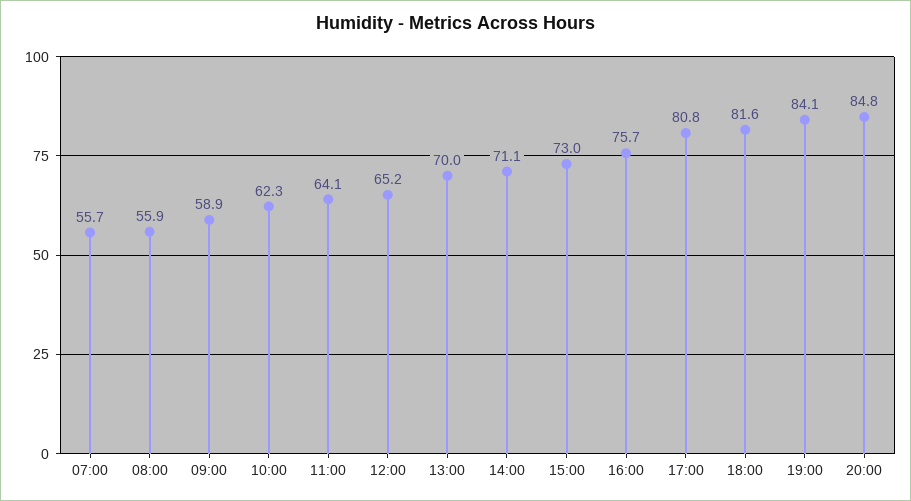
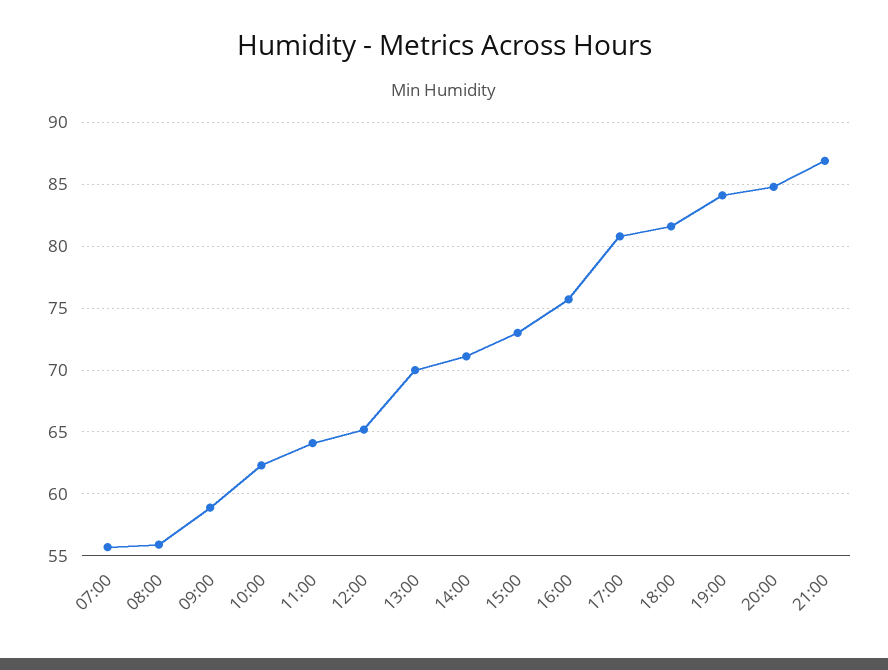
21:00: none -> 87

